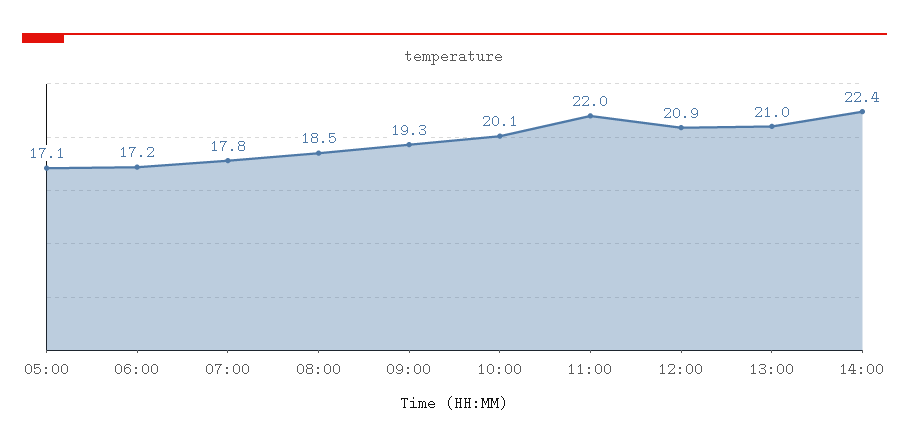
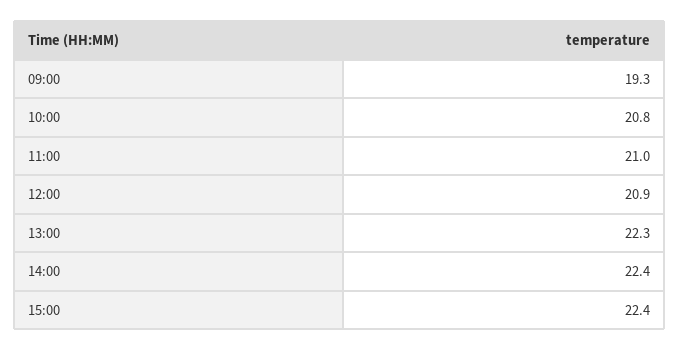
05:00: 17.1 -> none
06:00: 17.2 -> none
07:00: 17.8 -> none
08:00: 18.5 -> none
10:00: 20.1 -> 20.8
11:00: 22 -> 21
13:00: 21 -> 22.3
15:00: none -> 22.4

